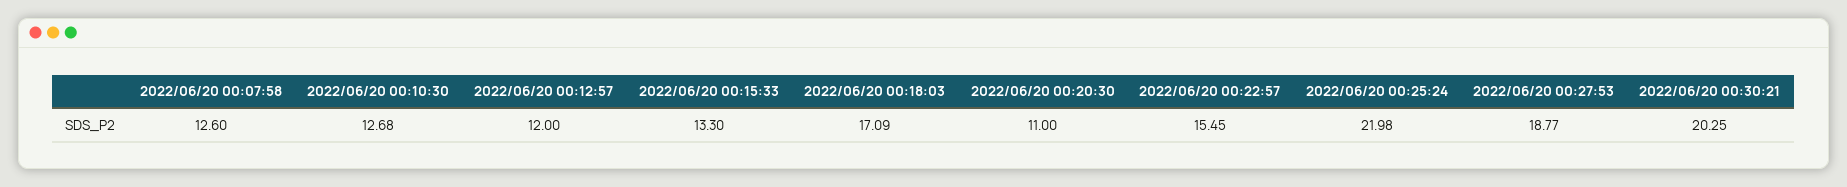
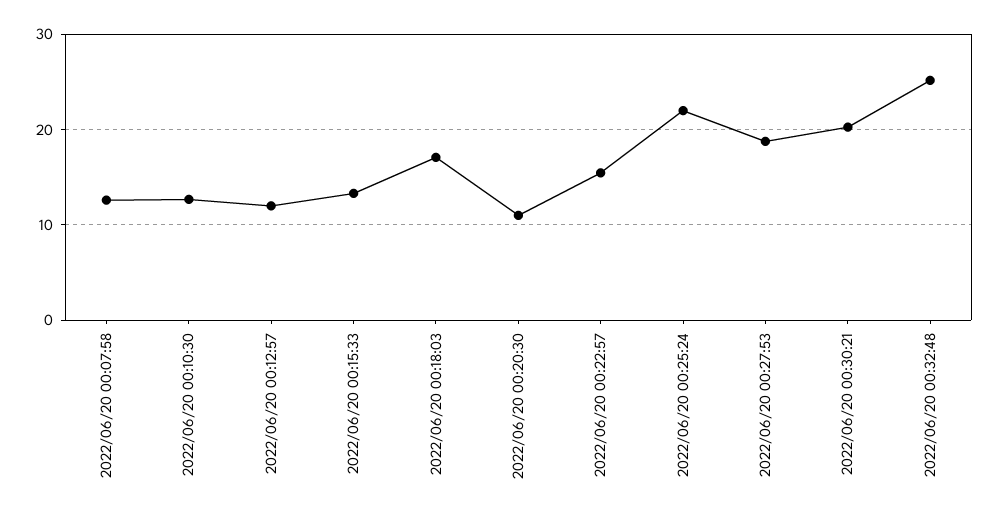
2022/06/20 00:32:48: none -> 25

